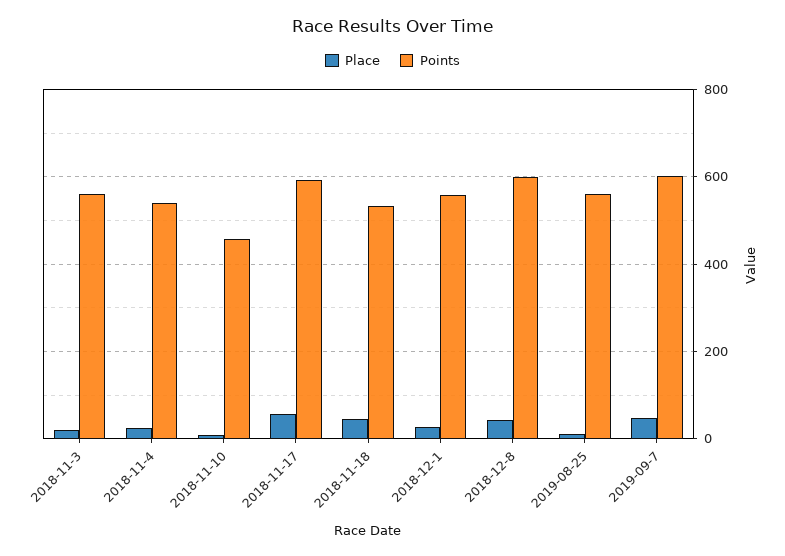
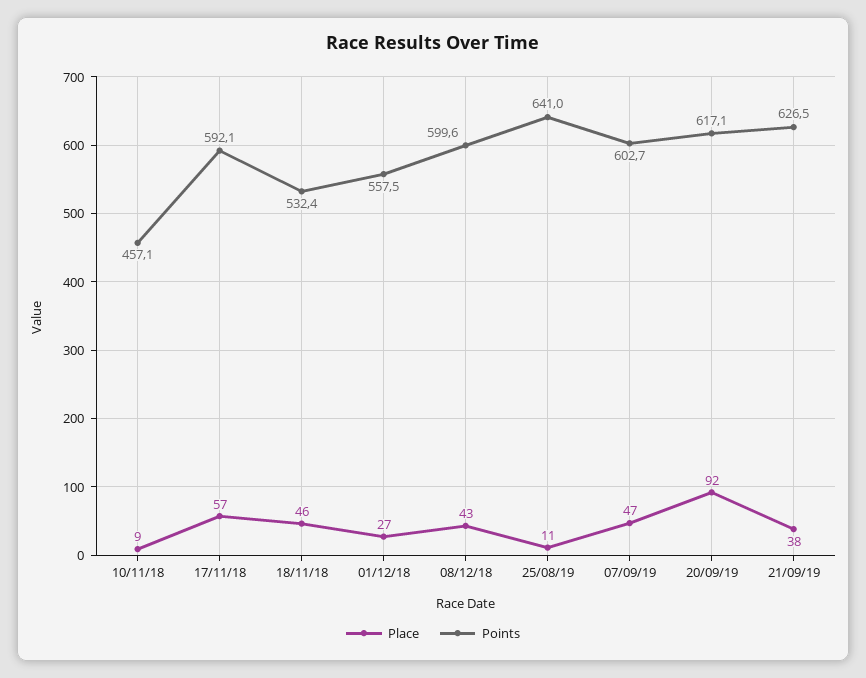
Place, 2018-11-3: 20 -> none
Points, 2018-11-3: 560 -> none
Place, 2018-11-4: 20 -> none
Points, 2018-11-4: 540 -> none
Points, 2019-08-25: 560 -> 641
Place, 20/09/19: none -> 92
Points, 20/09/19: none -> 617.1
Place, 21/09/19: none -> 38
Points, 21/09/19: none -> 626.5

